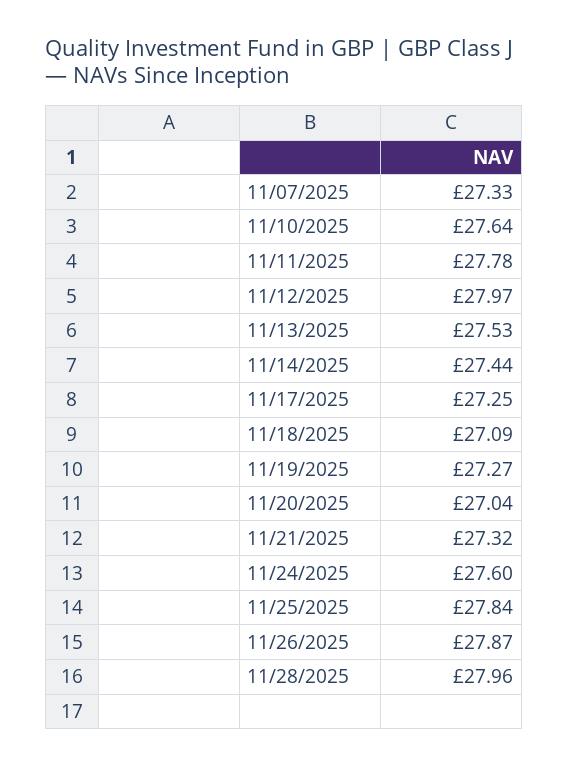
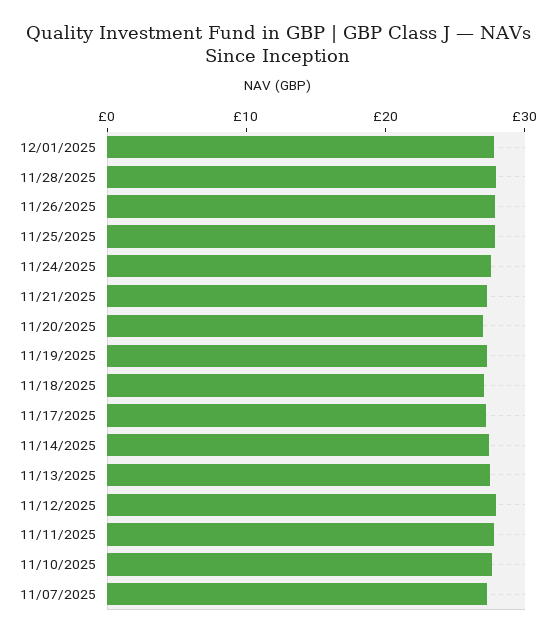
12/01/2025: none -> 28

